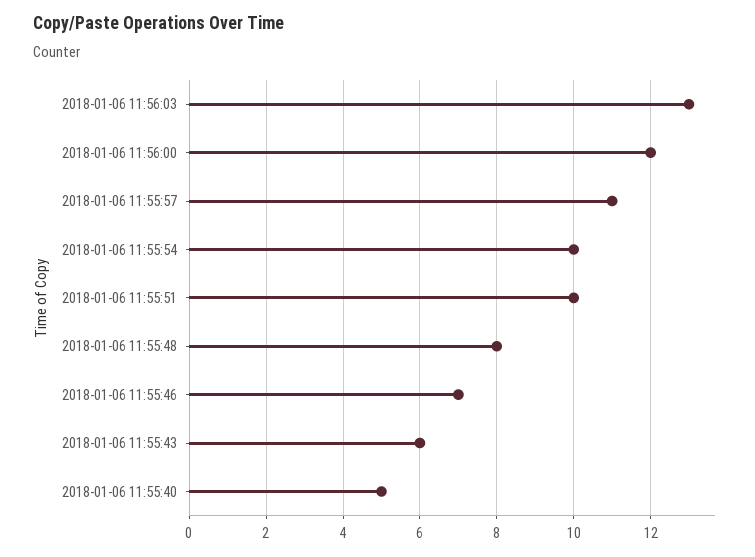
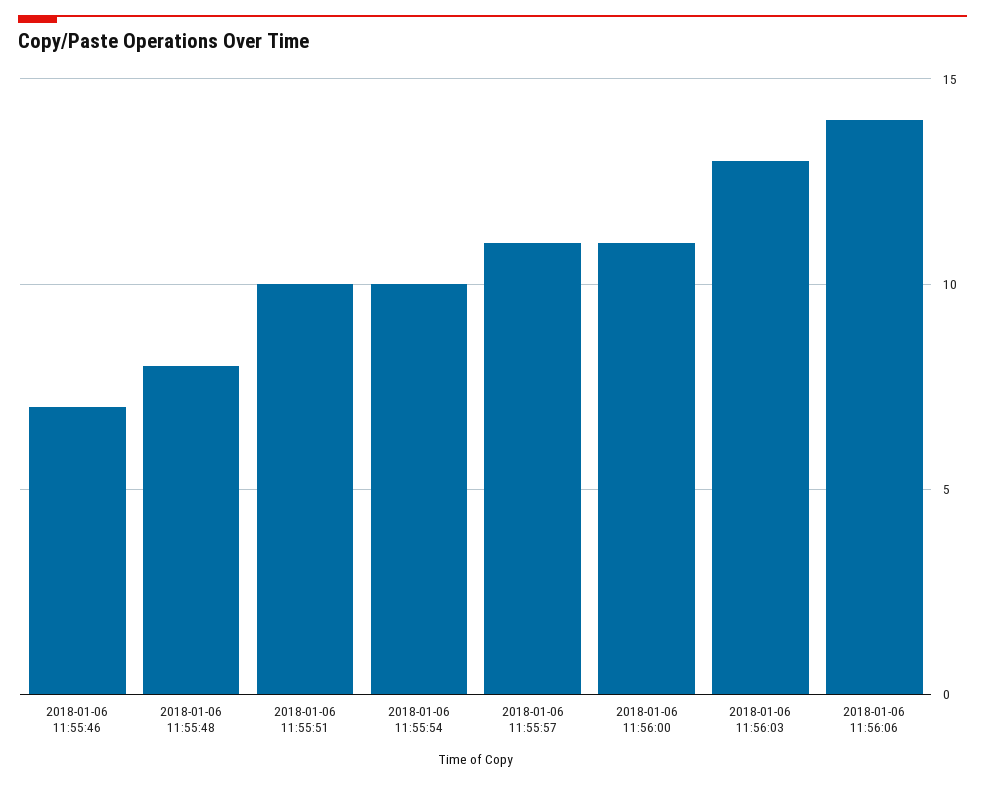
2018-01-06 11:56:00: 12 -> 11
2018-01-06 11:55:43: 6 -> none
2018-01-06 11:55:40: 5 -> none
2018-01-06 11:56:06: none -> 14

